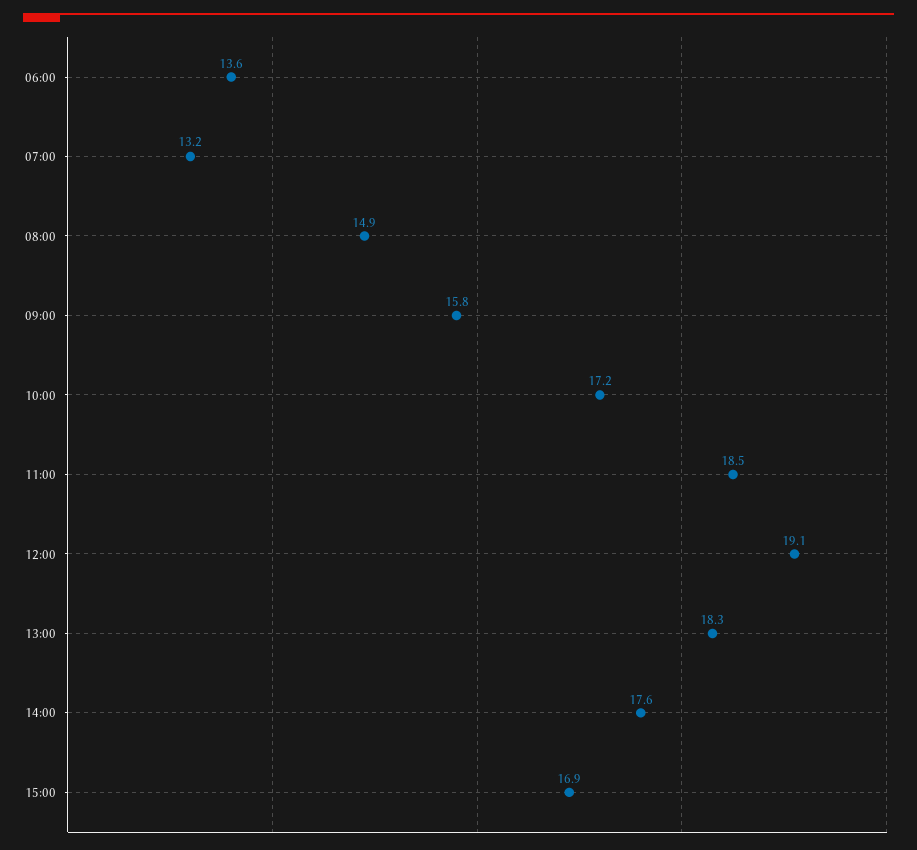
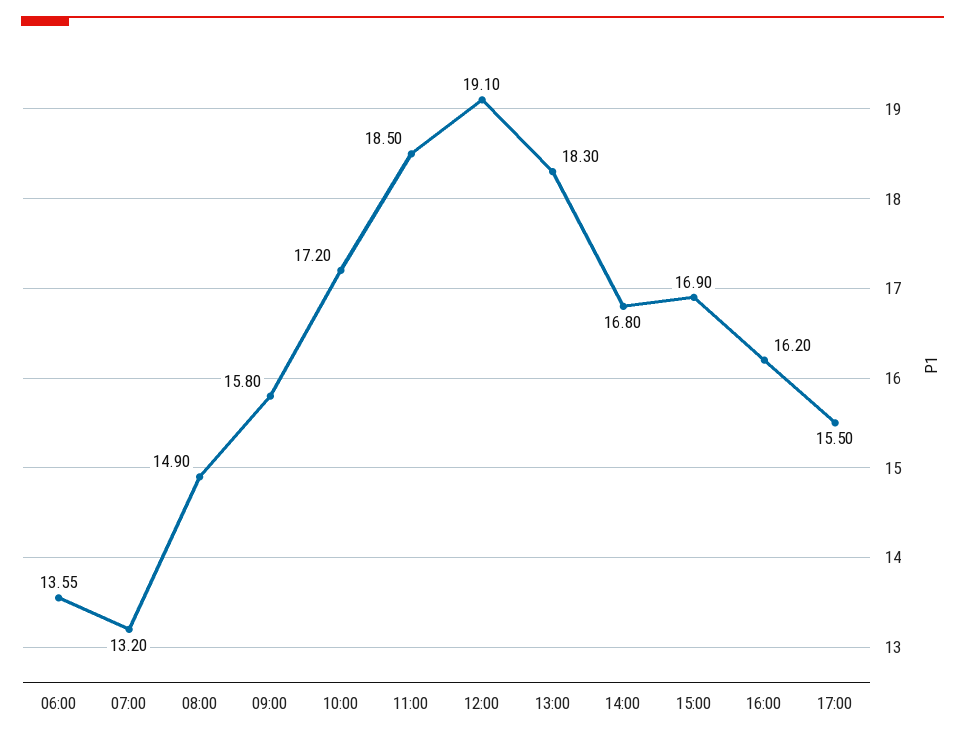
14:00: 17.6 -> 16.8
16:00: none -> 16.2
17:00: none -> 15.5

